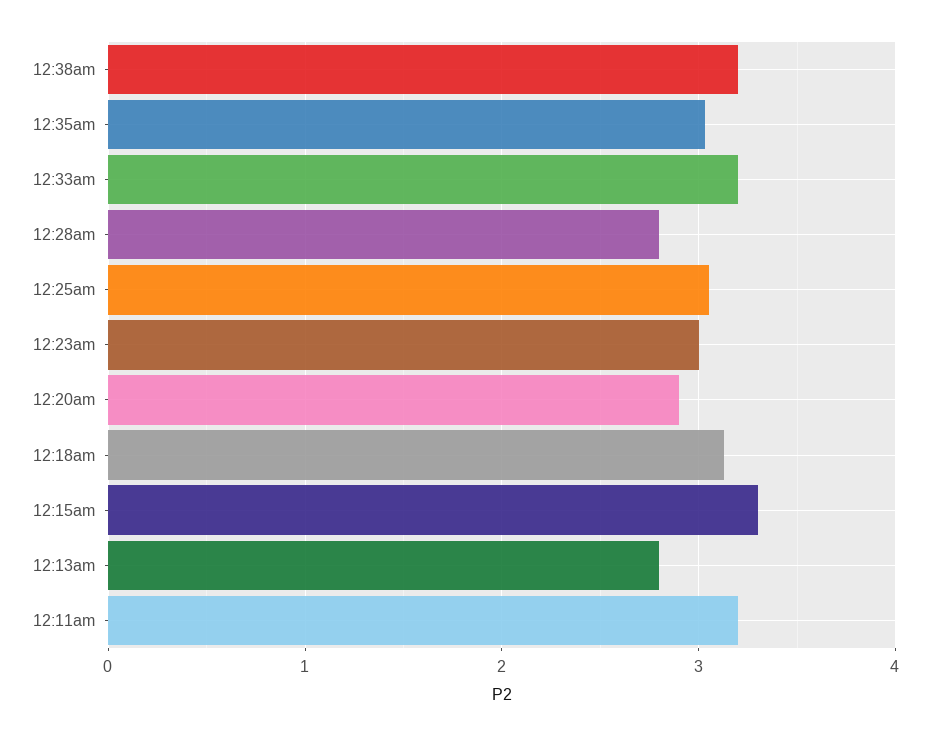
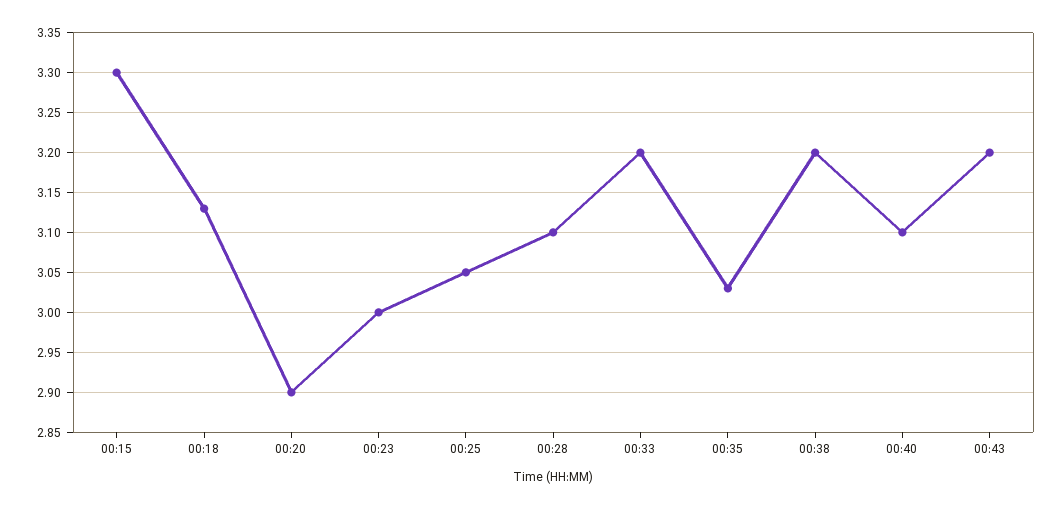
12:28am: 2.8 -> 3.1
12:13am: 2.8 -> none
12:11am: 3.2 -> none
00:40: none -> 3.1
00:43: none -> 3.2

